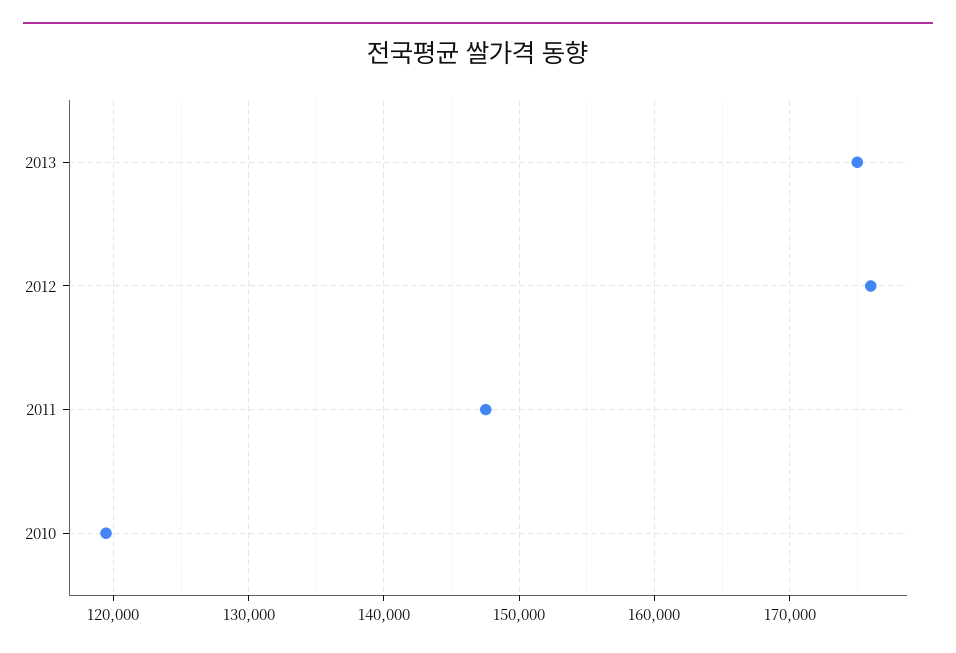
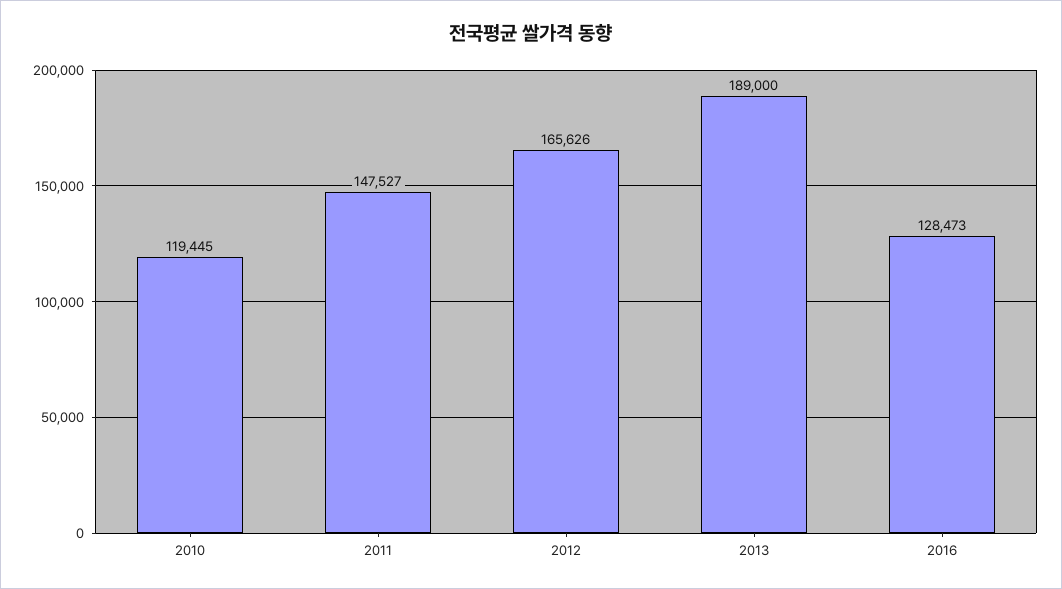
2013: 175000 -> 189000
2012: 176000 -> 165626
2016: none -> 128473

